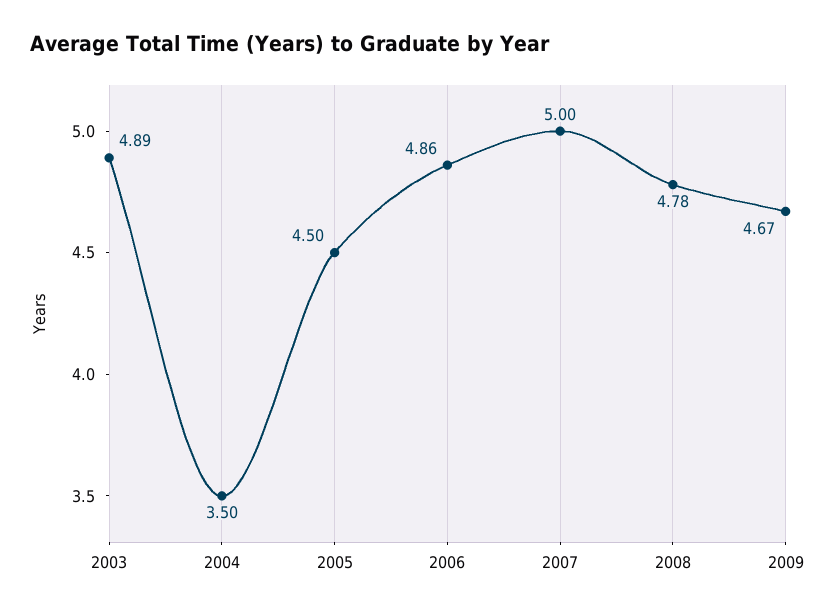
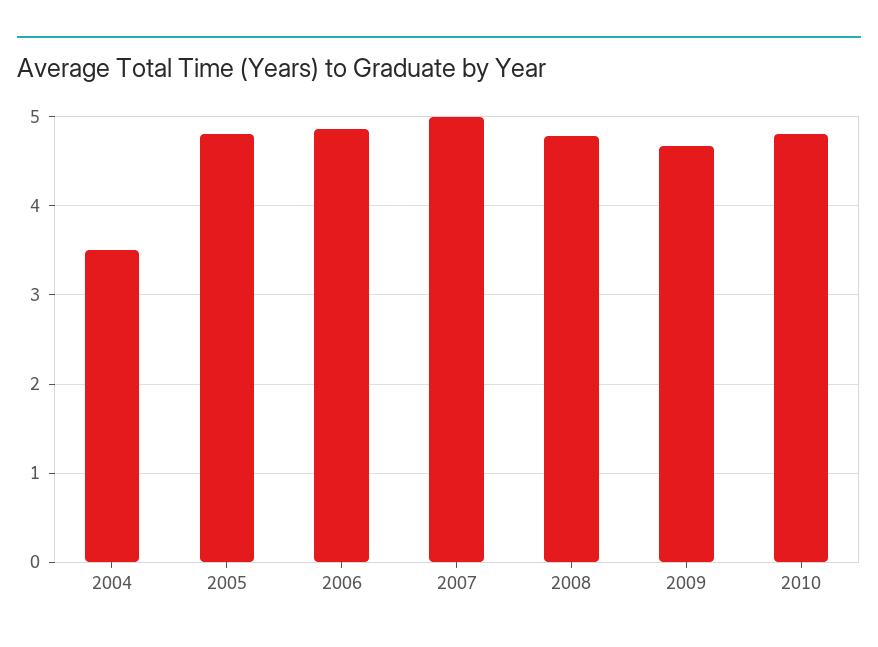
2003: 4.89 -> none
2005: 4.5 -> 4.8
2010: none -> 4.8

